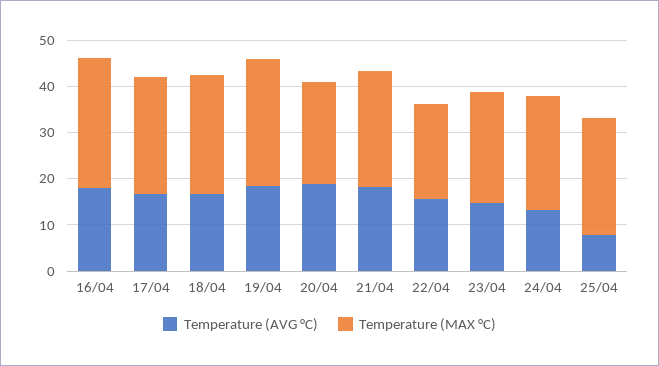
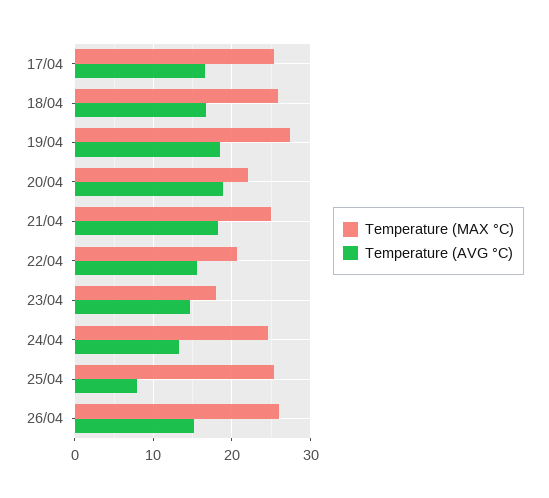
Temperature (AVG °C), 16/04: 18 -> none
Temperature (MAX °C), 16/04: 28 -> none
Temperature (MAX °C), 23/04: 24 -> 18
Temperature (MAX °C), 26/04: none -> 26
Temperature (AVG °C), 26/04: none -> 15

